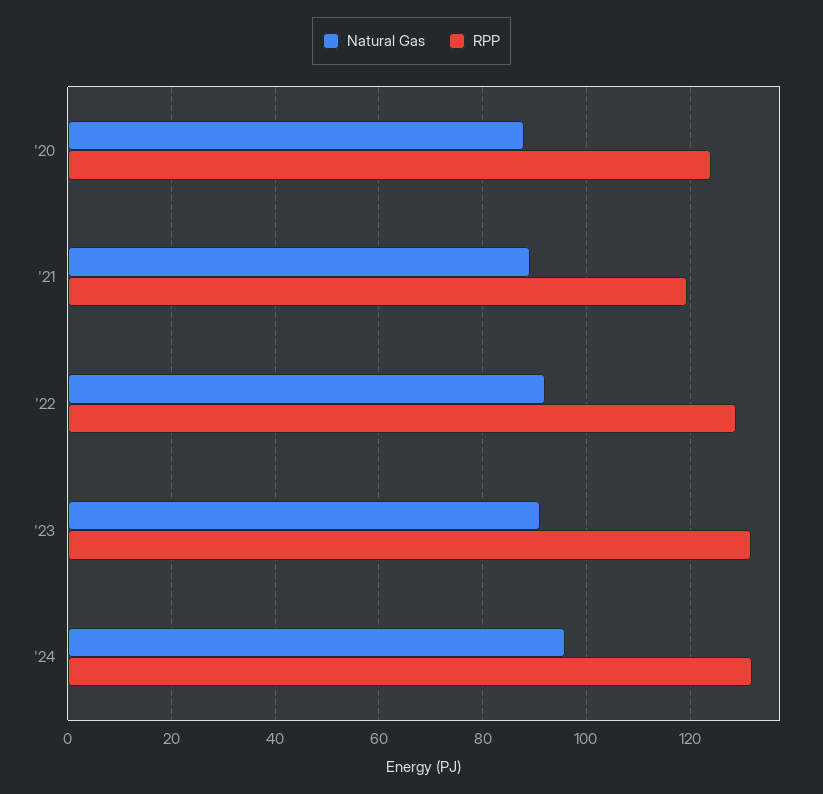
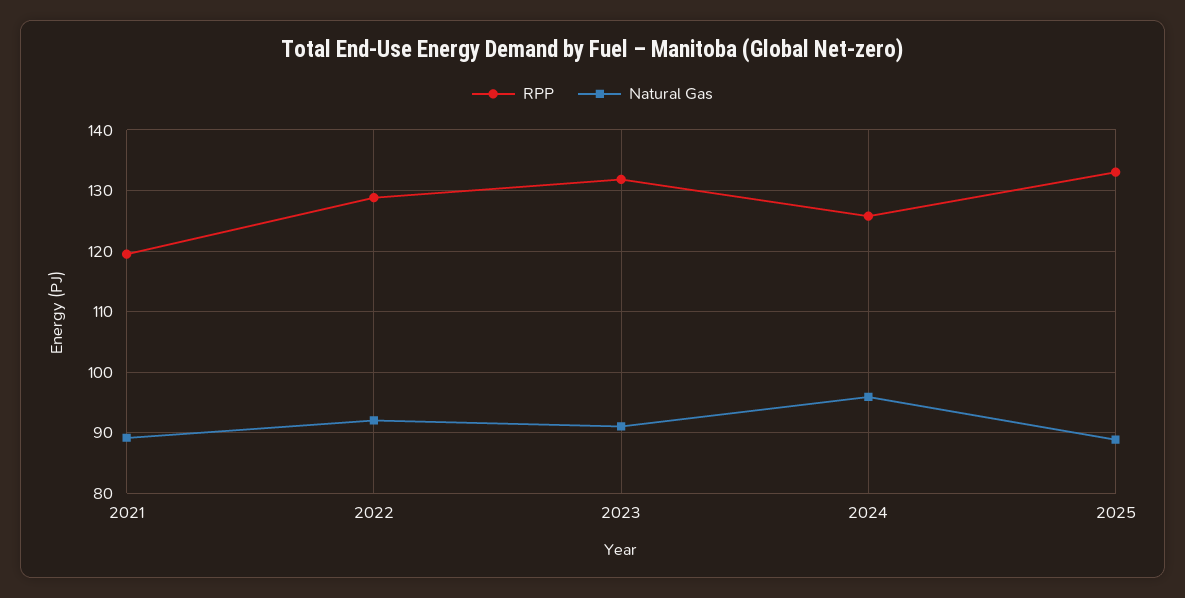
Natural Gas, '20: 88 -> none
RPP, '20: 124 -> none
RPP, '24: 132 -> 126
RPP, 2025: none -> 133
Natural Gas, 2025: none -> 89

